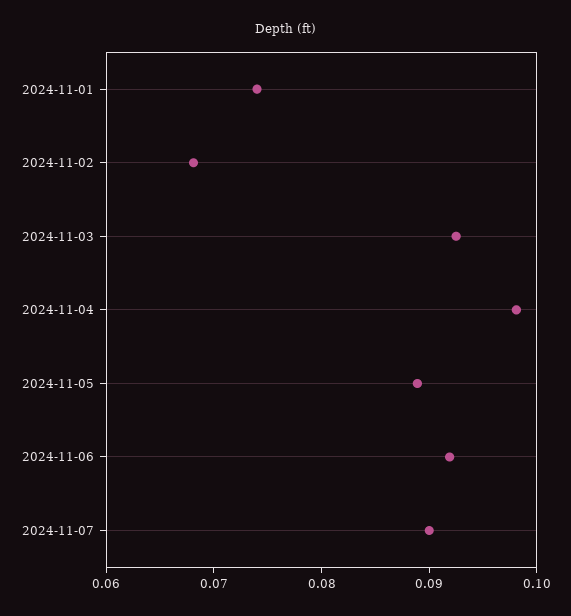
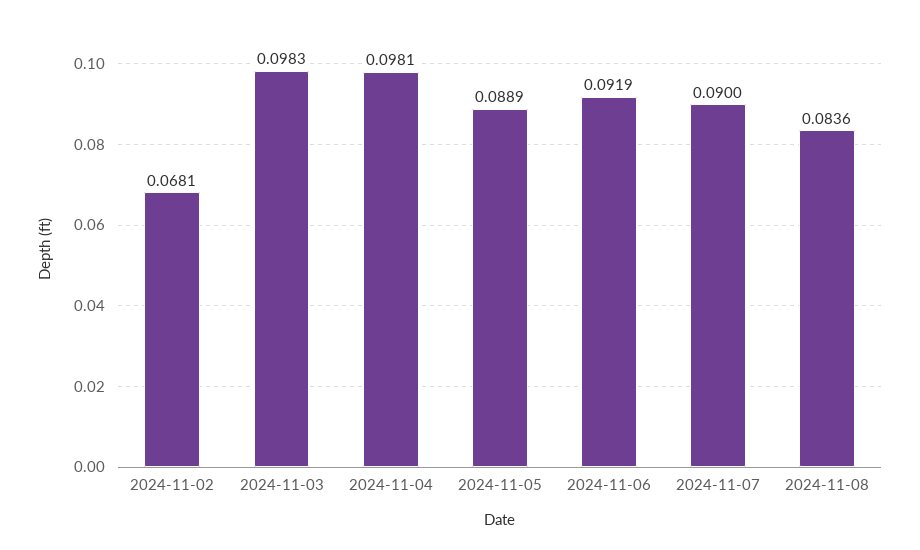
2024-11-01: 0.074 -> none
2024-11-03: 0.092 -> 0.0983
2024-11-08: none -> 0.0836

